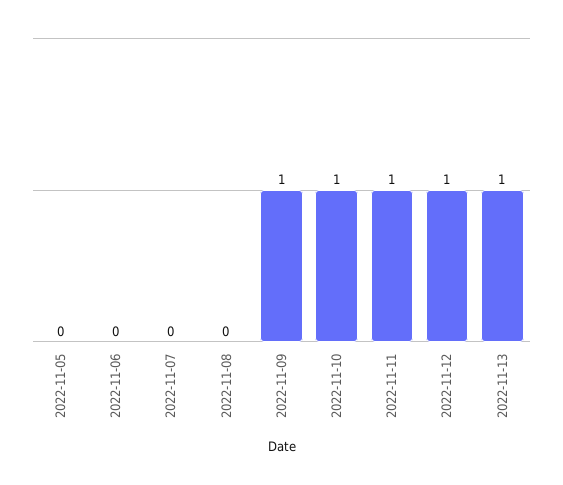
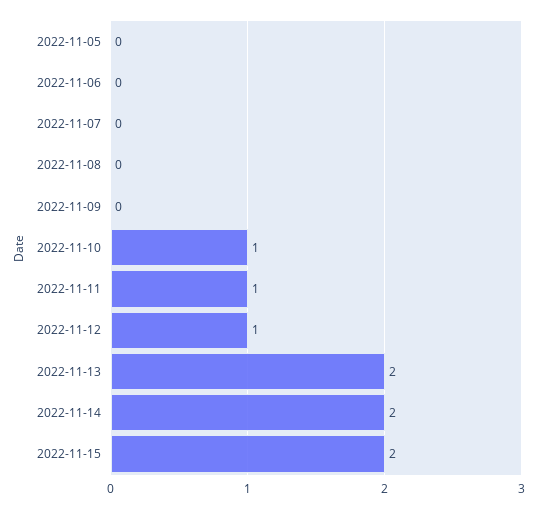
2022-11-09: 1 -> 0
2022-11-13: 1 -> 2
2022-11-14: none -> 2
2022-11-15: none -> 2

